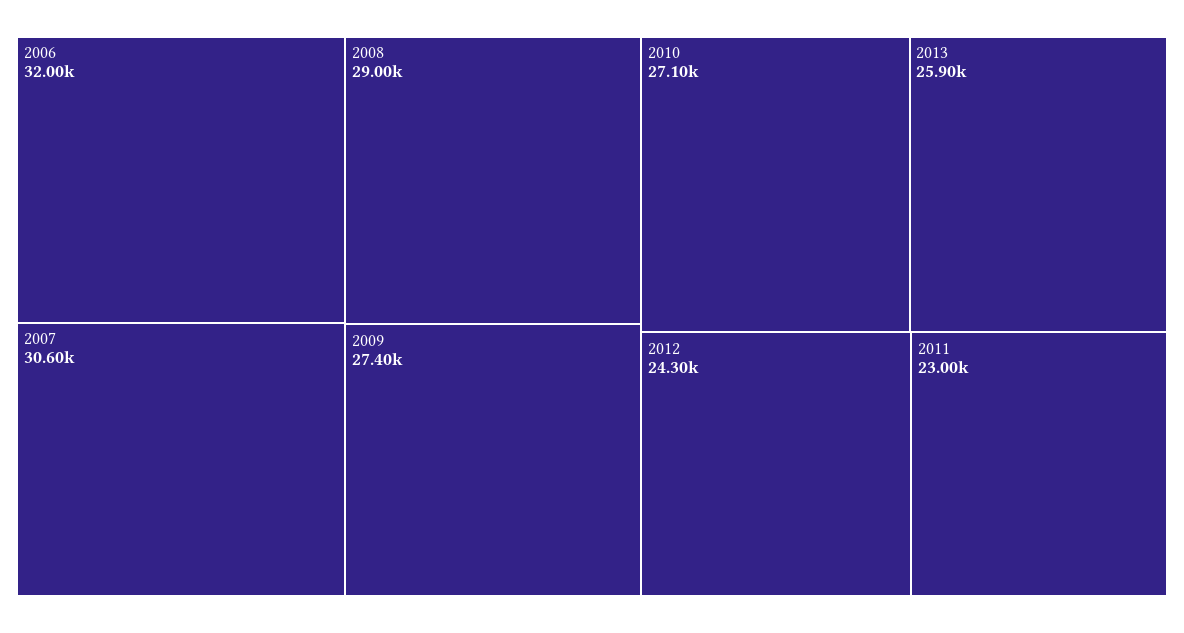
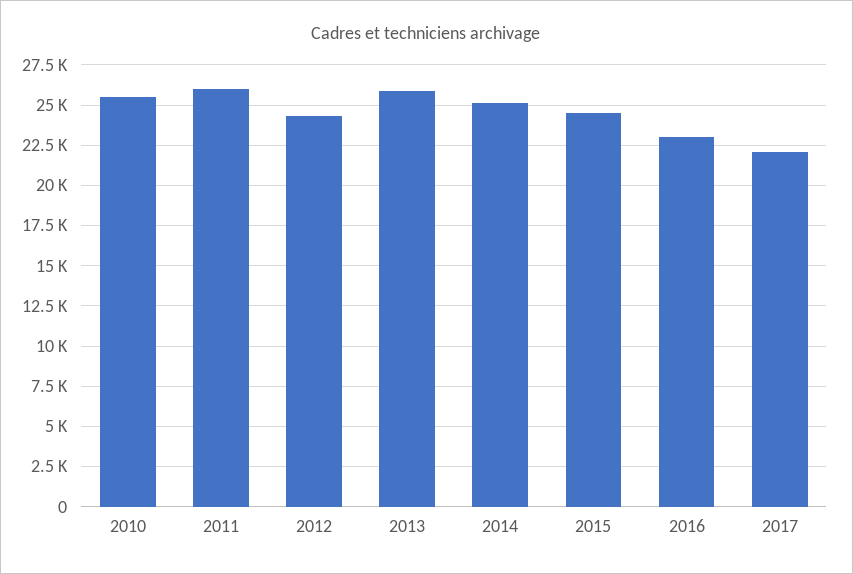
2006: 32000 -> none
2007: 30600 -> none
2008: 29000 -> none
2009: 27400 -> none
2010: 27100 -> 25500
2011: 23000 -> 26000
2014: none -> 25000
2015: none -> 24500
2016: none -> 23000
2017: none -> 22000

